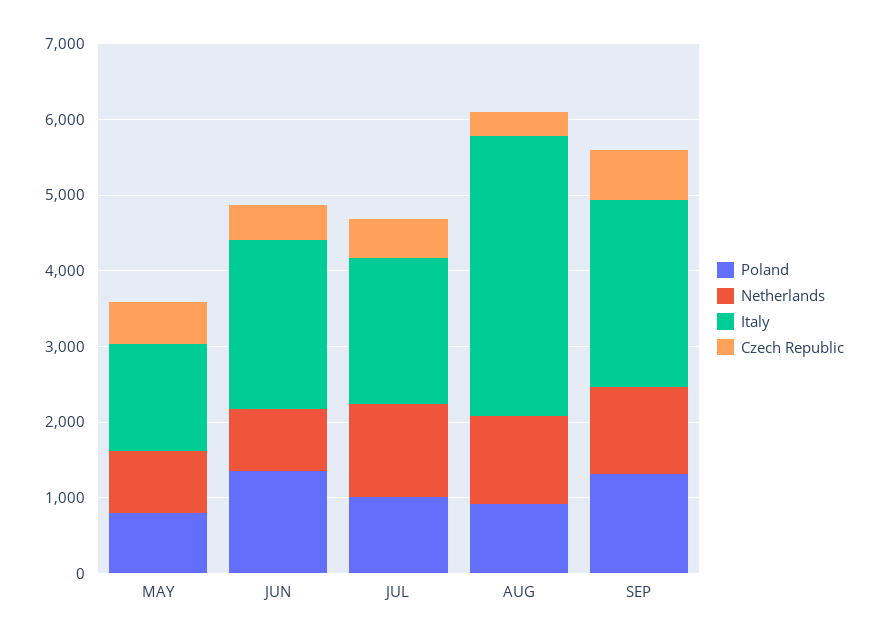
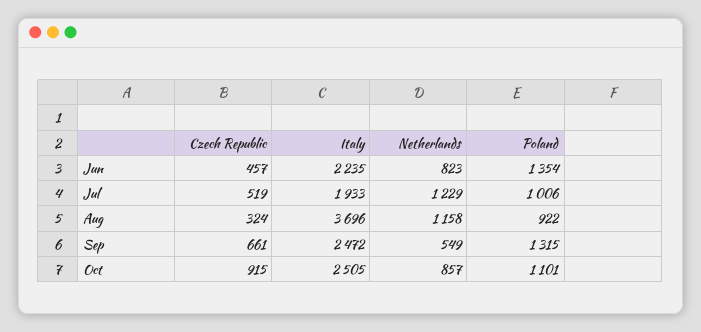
Poland, MAY: 800 -> none
Netherlands, MAY: 800 -> none
Italy, MAY: 1400 -> none
Czech Republic, MAY: 600 -> none
Netherlands, SEP: 1200 -> 549
Czech Republic, Oct: none -> 915
Italy, Oct: none -> 2505
Netherlands, Oct: none -> 857
Poland, Oct: none -> 1101

